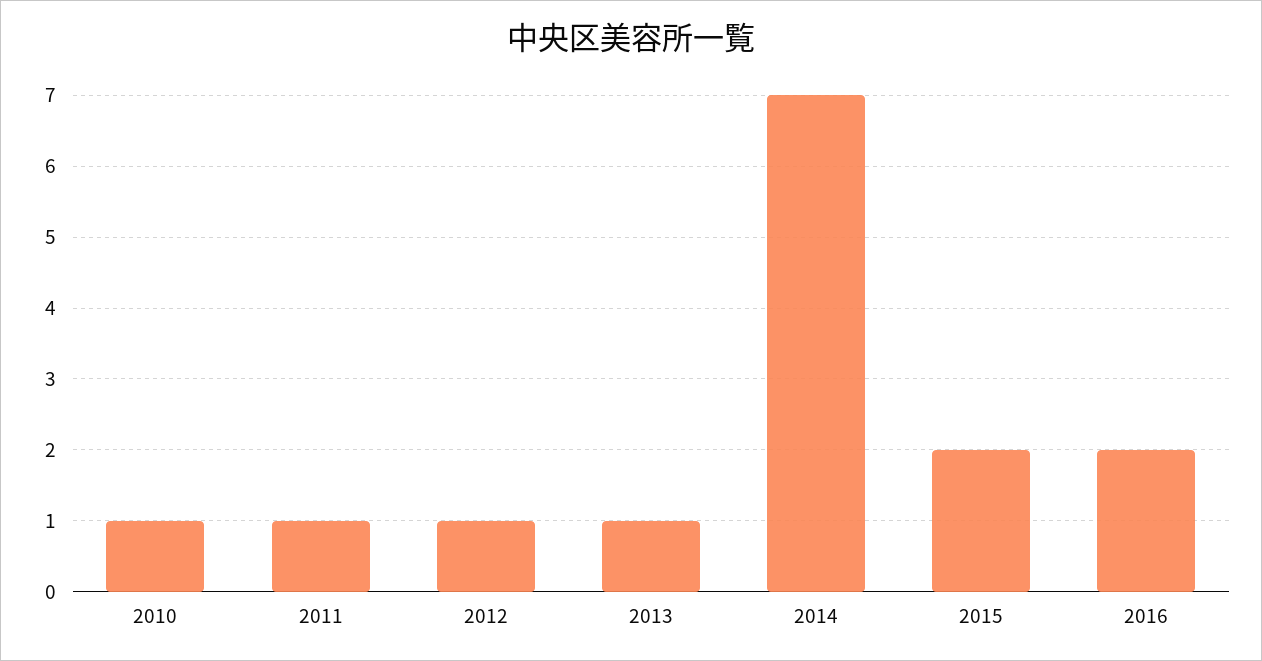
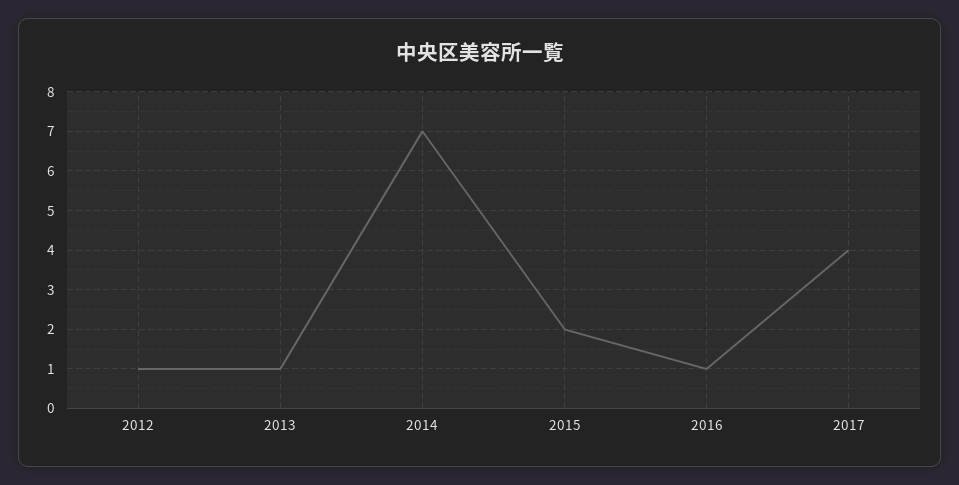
2010: 1 -> none
2011: 1 -> none
2016: 2 -> 1
2017: none -> 4

